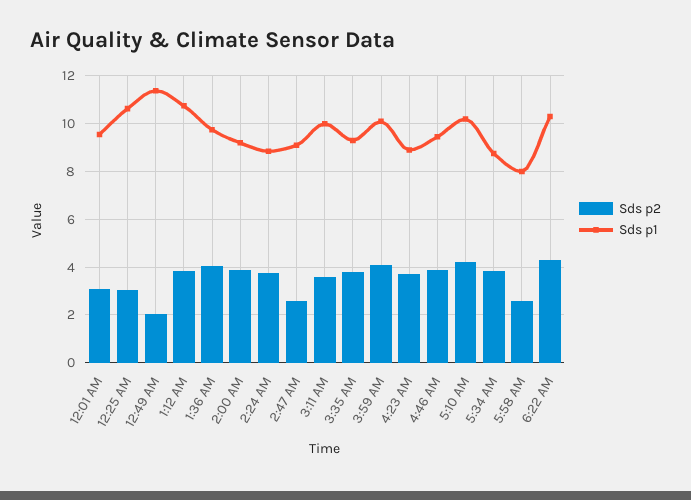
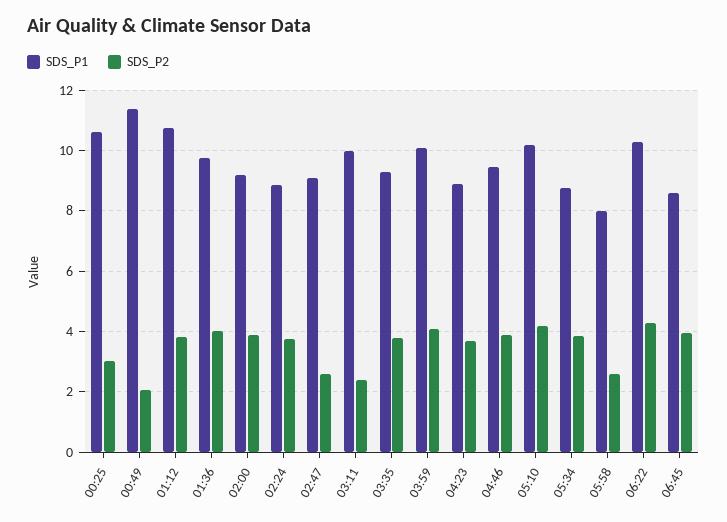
Sds p2, 12:01 AM: 3 -> none
Sds p1, 12:01 AM: 9.5 -> none
Sds p2, 3:11 AM: 3.5 -> 2.4
Sds p1, 06:45: none -> 8.6
Sds p2, 06:45: none -> 4

